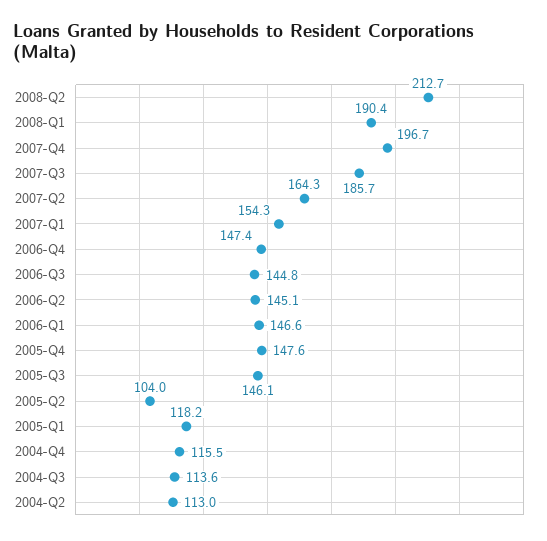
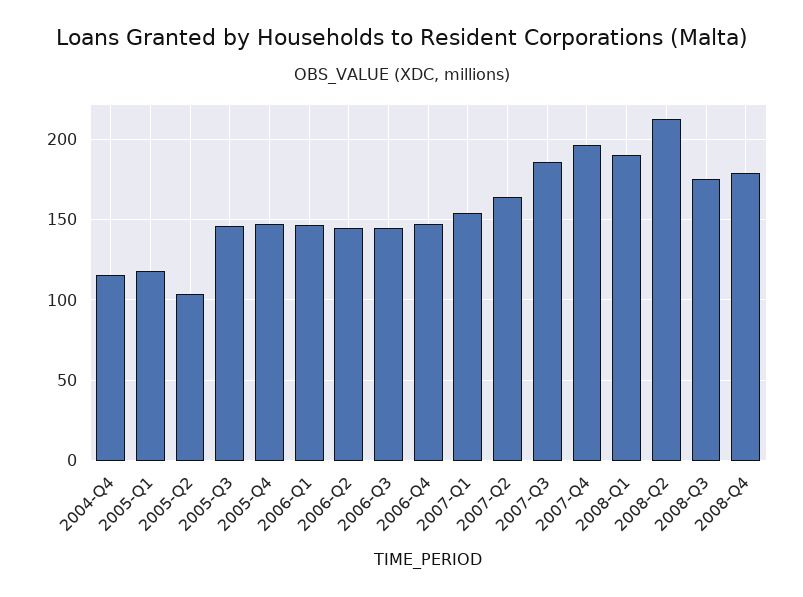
2004-Q3: 113.6 -> none
2004-Q2: 113 -> none
2008-Q3: none -> 175
2008-Q4: none -> 180

